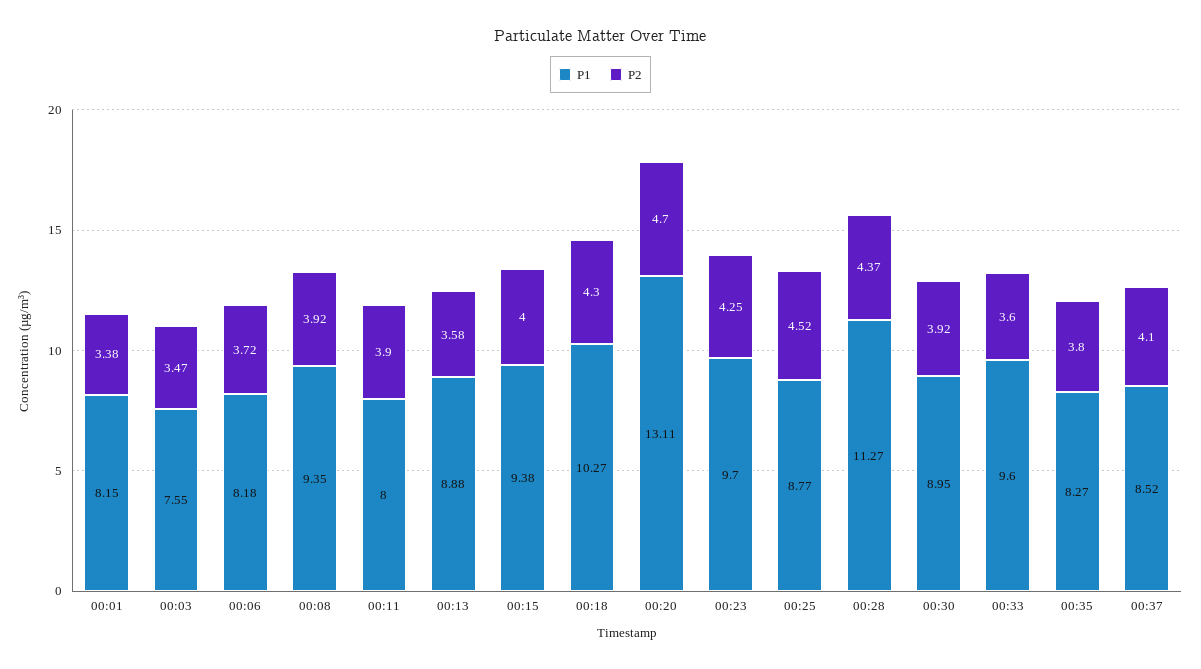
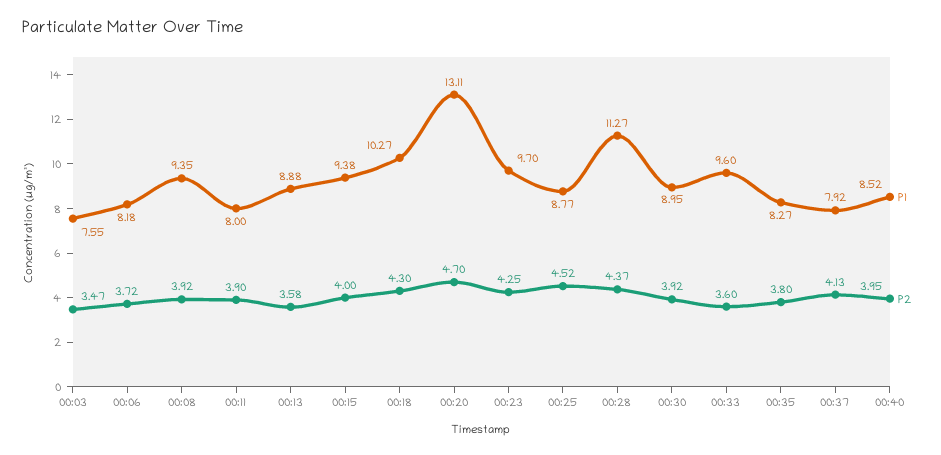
P1, 00:01: 8.15 -> none
P2, 00:01: 3.38 -> none
P1, 00:37: 8.52 -> 7.92
P2, 00:37: 4.1 -> 4.13
P1, 00:40: none -> 8.52
P2, 00:40: none -> 3.95

